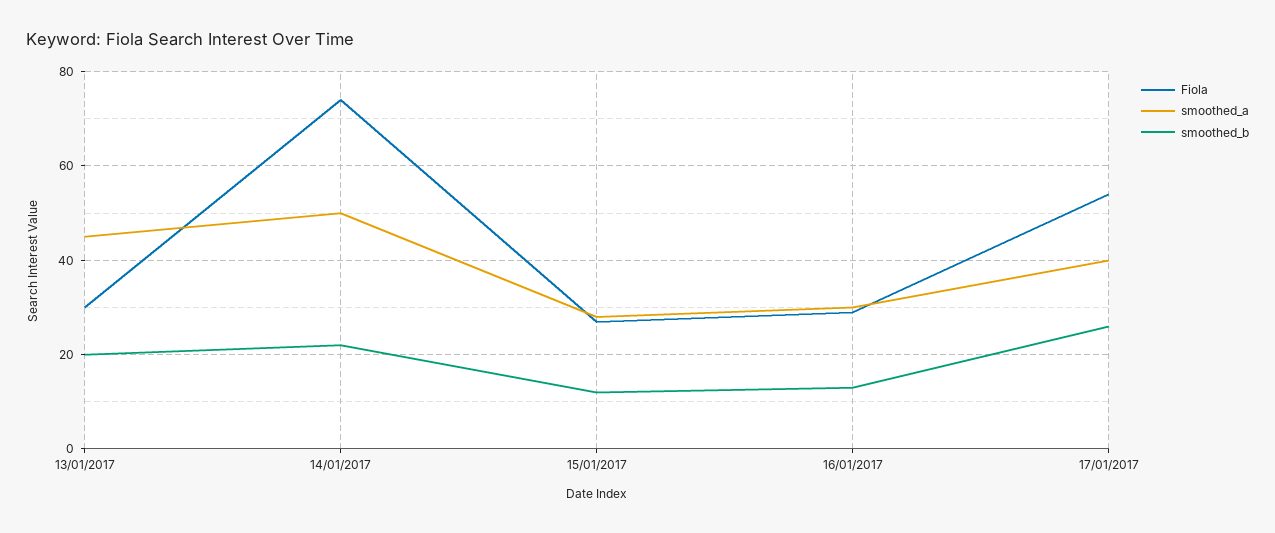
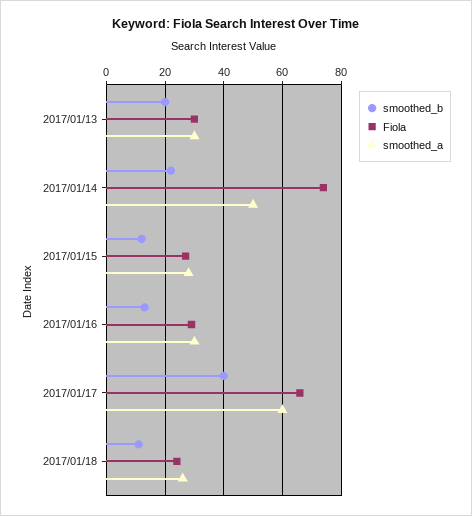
smoothed_a, 13/01/2017: 45 -> 30
Fiola, 17/01/2017: 55 -> 65
smoothed_a, 17/01/2017: 40 -> 60
smoothed_b, 17/01/2017: 25 -> 40
smoothed_b, 2017/01/18: none -> 10
Fiola, 2017/01/18: none -> 25
smoothed_a, 2017/01/18: none -> 25

